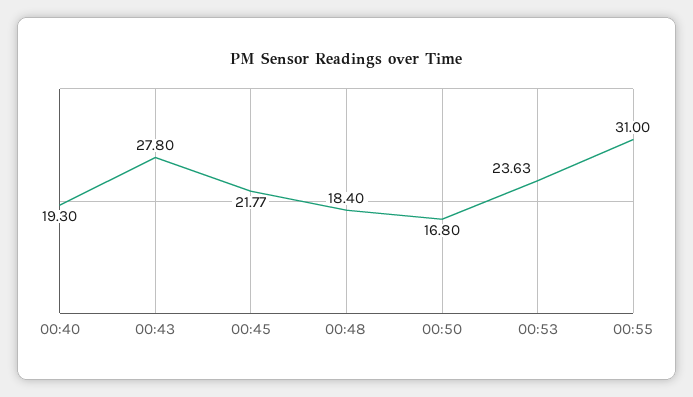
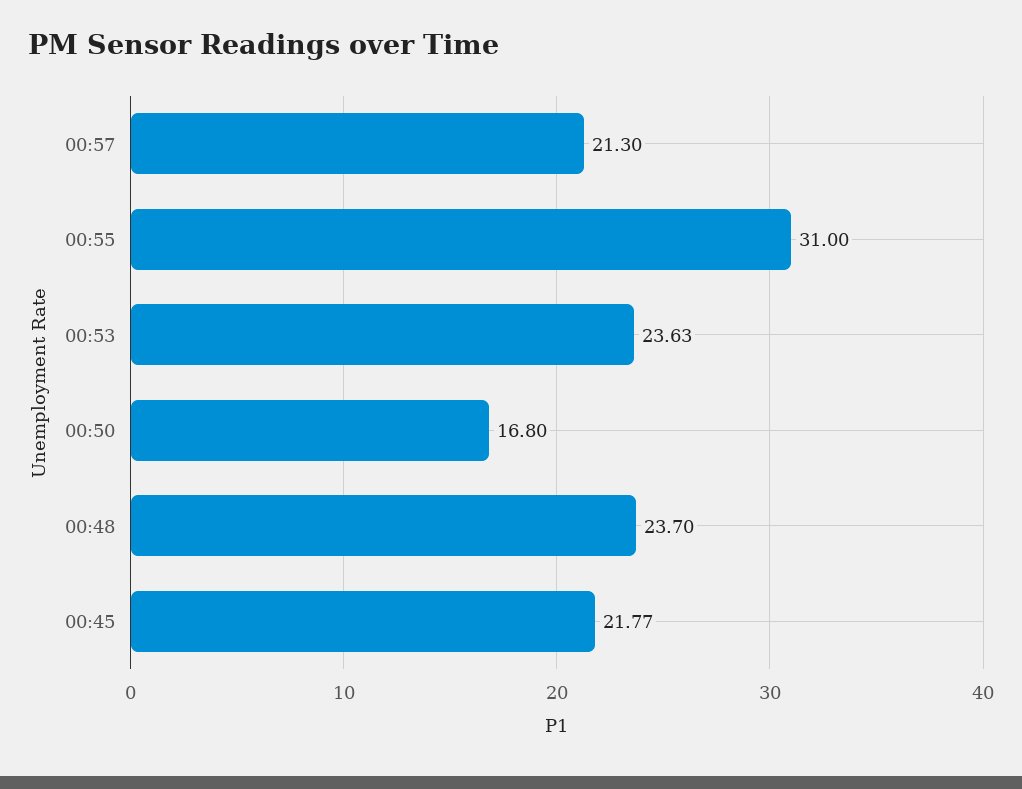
00:40: 19.3 -> none
00:43: 27.8 -> none
00:48: 18.4 -> 23.7
00:57: none -> 21.3

